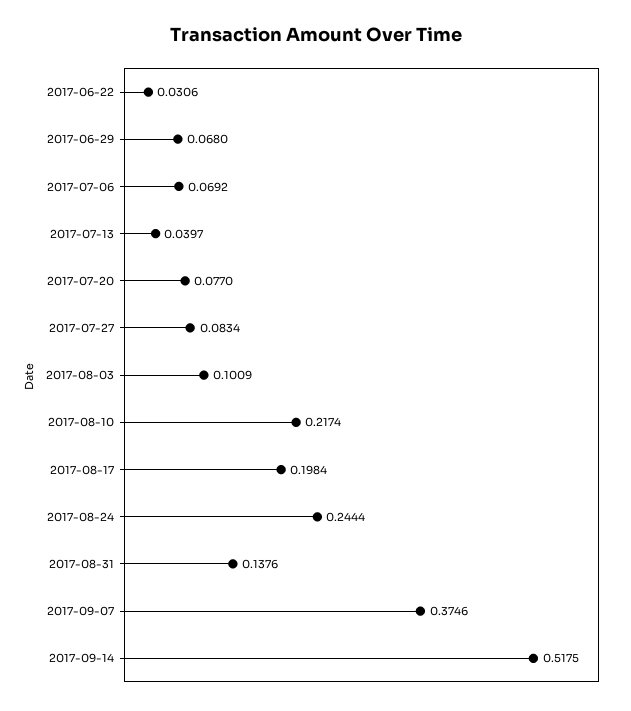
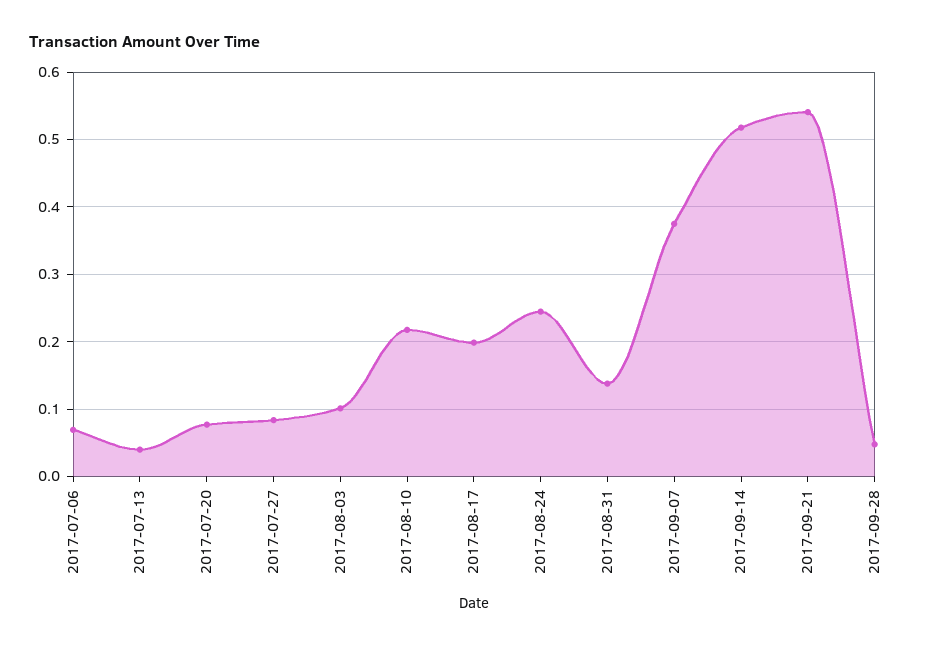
2017-06-22: 0.0306 -> none
2017-06-29: 0.068 -> none
2017-09-21: none -> 0.54
2017-09-28: none -> 0.05

